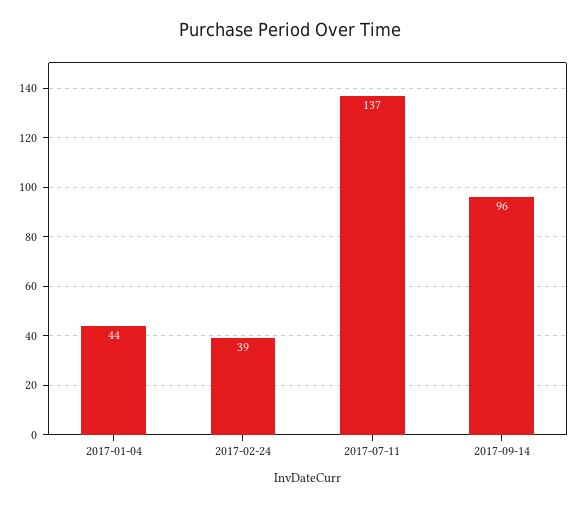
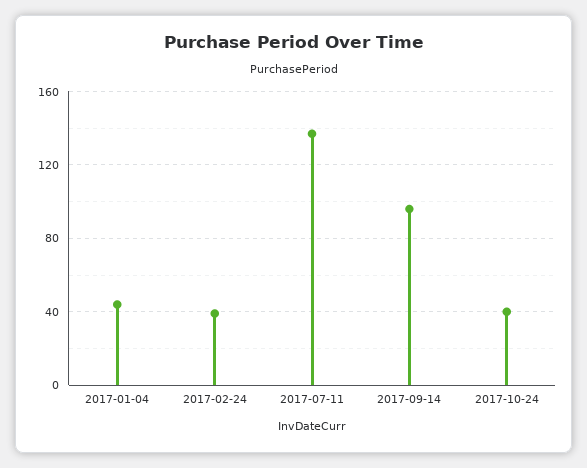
2017-10-24: none -> 40

